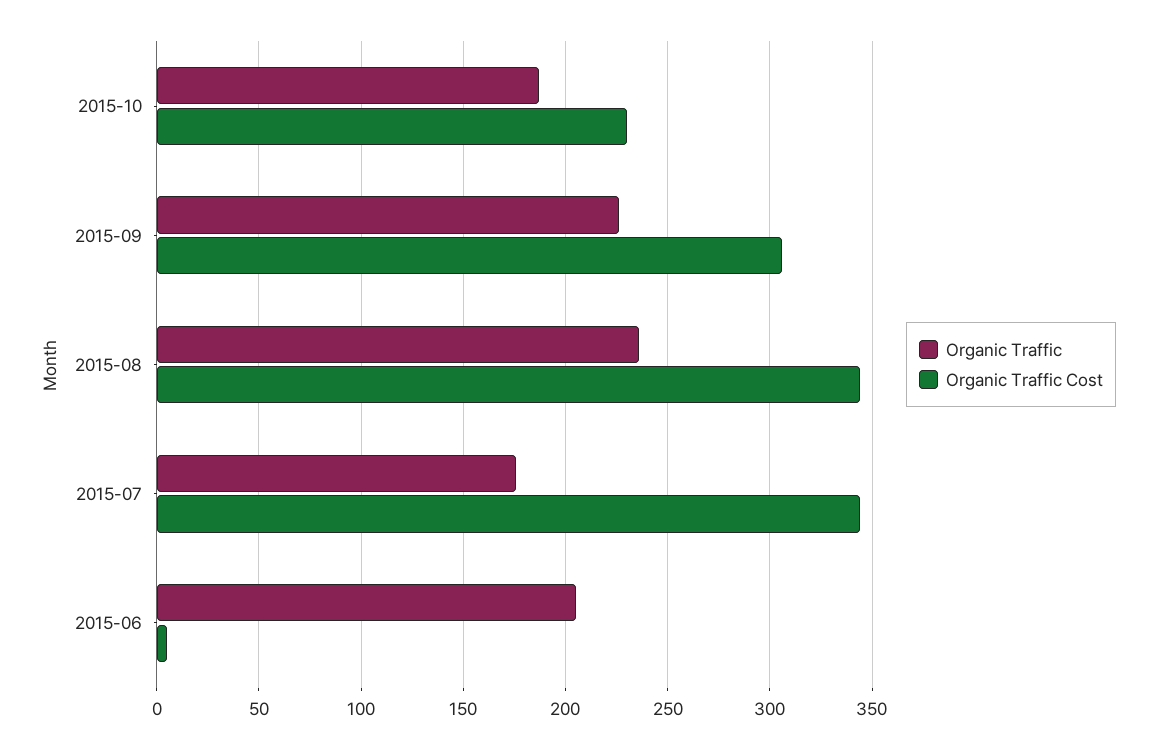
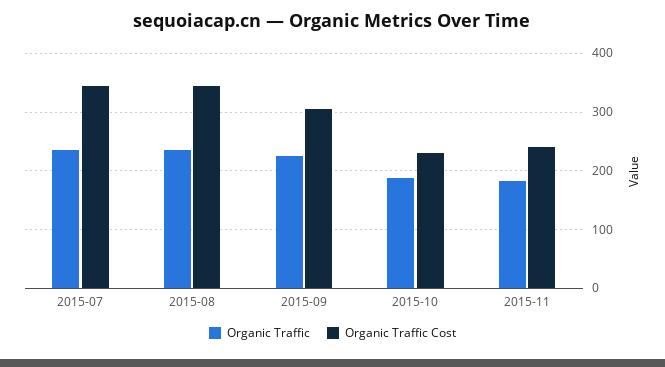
Organic Traffic, 2015-07: 175 -> 240
Organic Traffic, 2015-06: 205 -> none
Organic Traffic Cost, 2015-06: 5 -> none
Organic Traffic, 2015-11: none -> 180
Organic Traffic Cost, 2015-11: none -> 240

